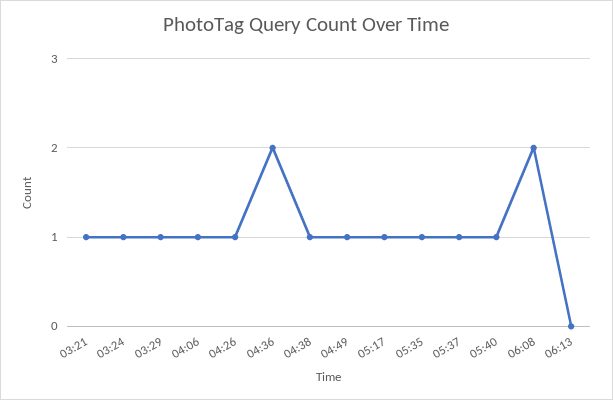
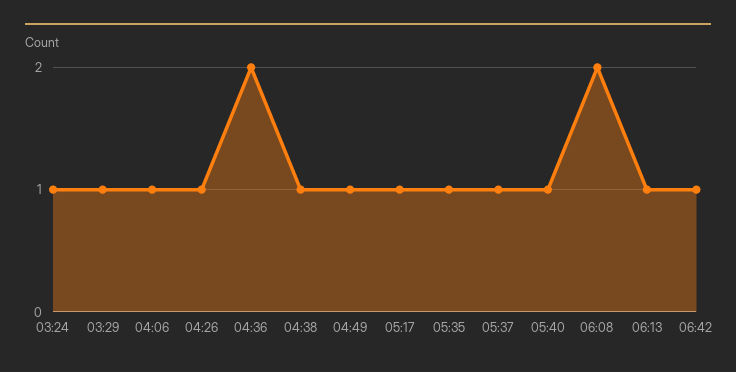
03:21: 1 -> none
06:13: 0 -> 1
06:42: none -> 1

